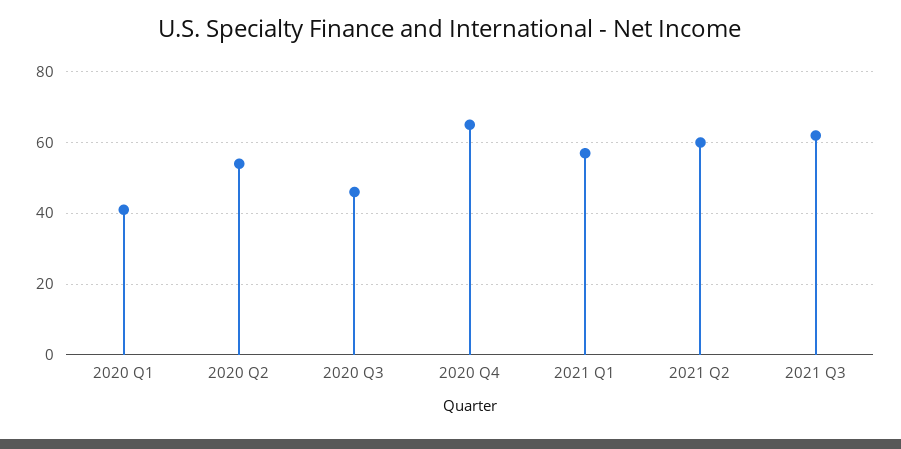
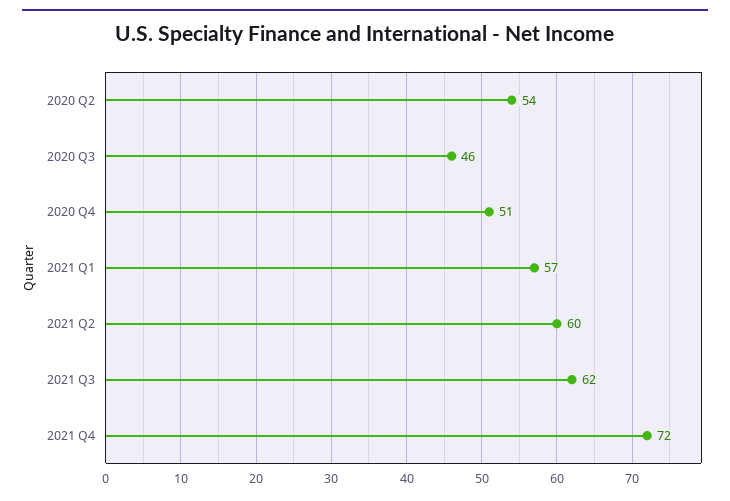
2020 Q1: 40 -> none
2020 Q4: 65 -> 51
2021 Q4: none -> 72

